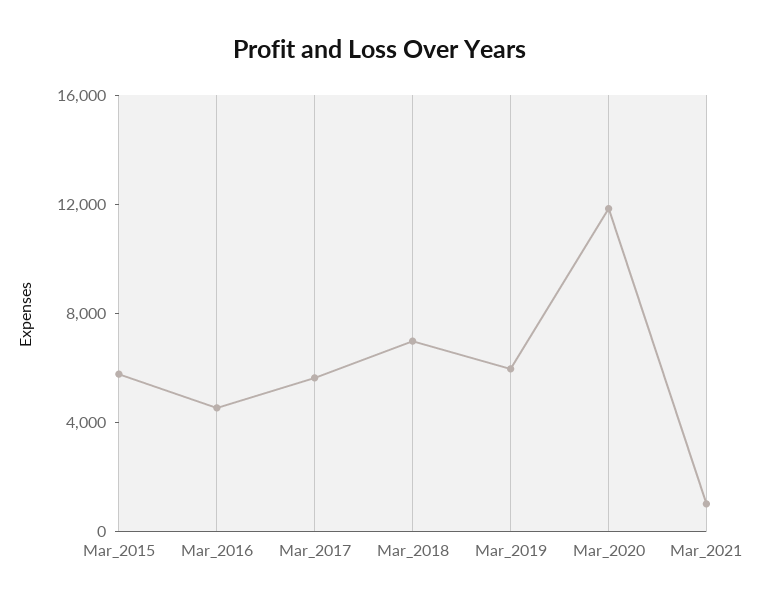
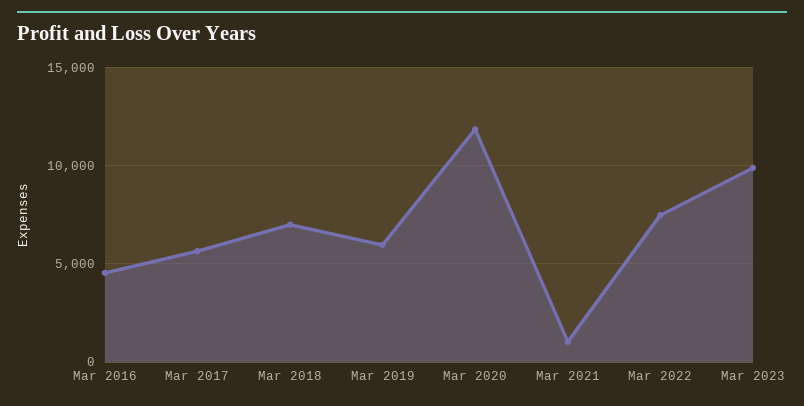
Mar_2015: 6000 -> none
Mar 2022: none -> 7500
Mar 2023: none -> 10000

